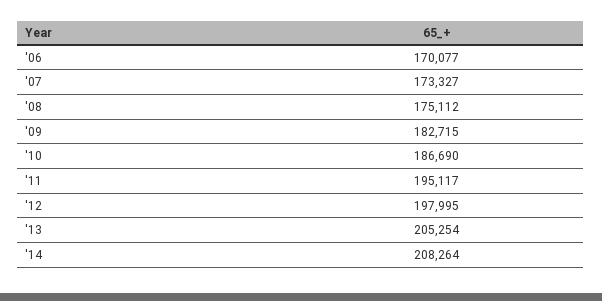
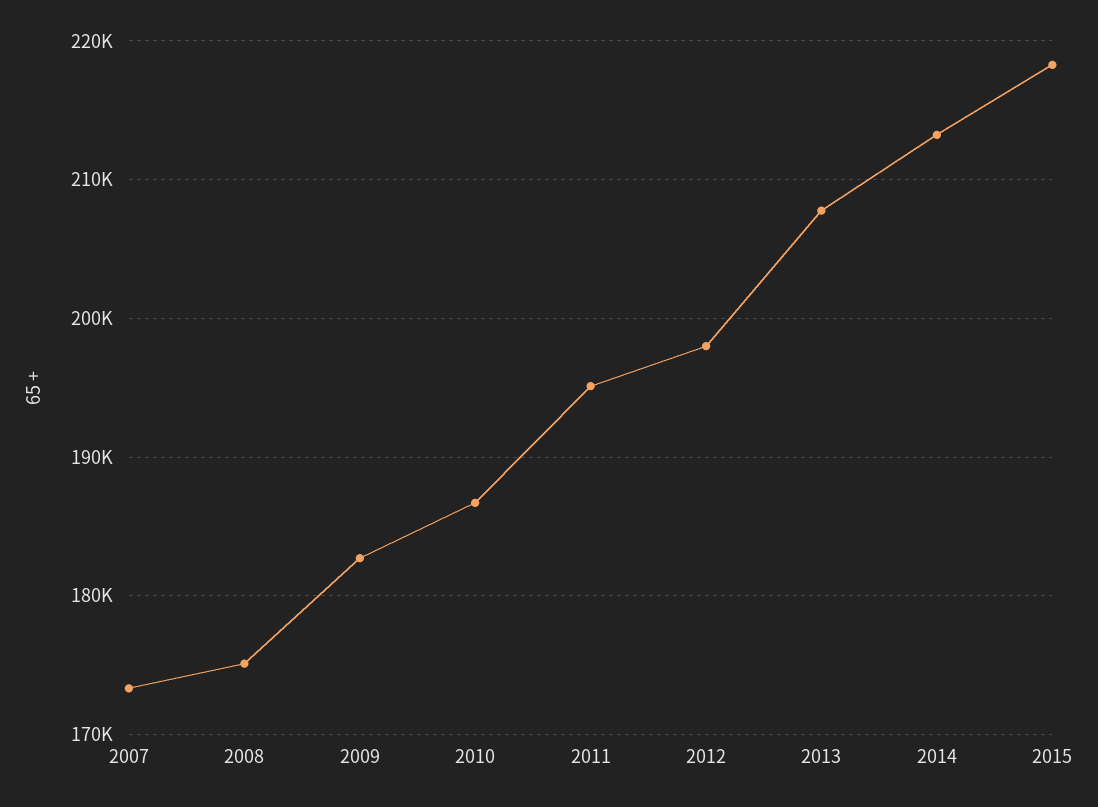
'06: 170077 -> none
'13: 205254 -> 208000
'14: 208264 -> 213000
2015: none -> 218000

